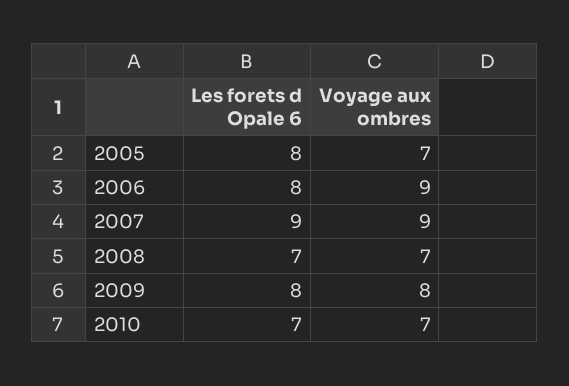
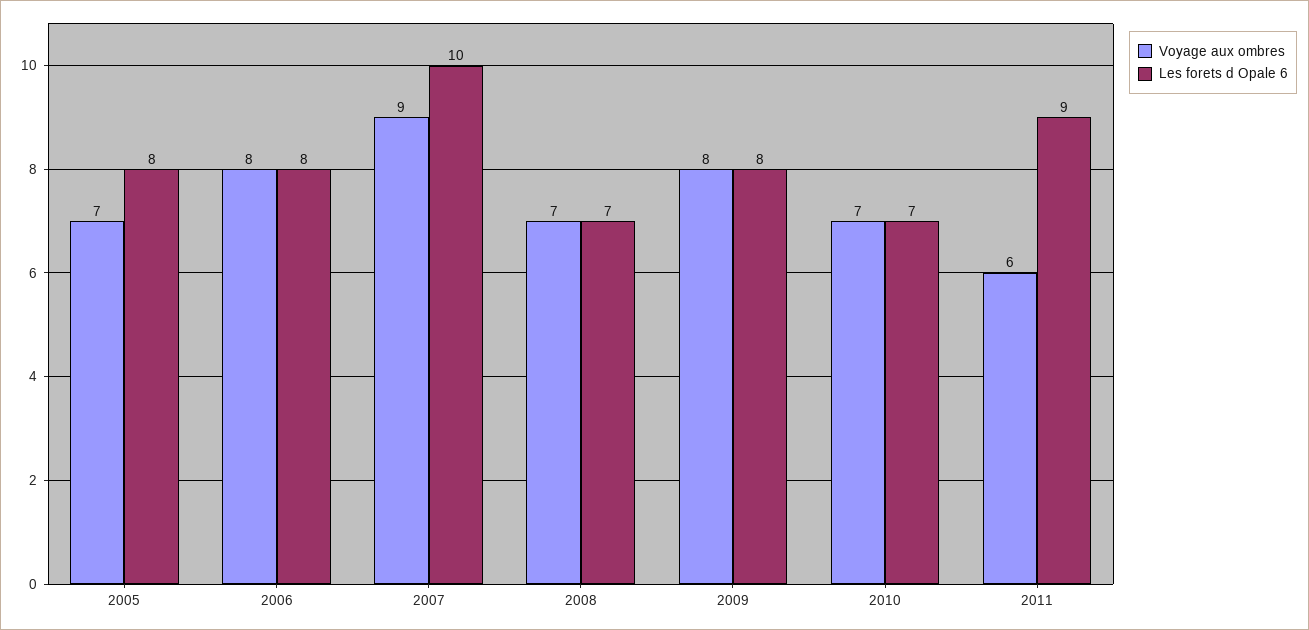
Voyage aux ombres, 2006: 9 -> 8
Les forets d Opale 6, 2007: 9 -> 10
Voyage aux ombres, 2011: none -> 6
Les forets d Opale 6, 2011: none -> 9

